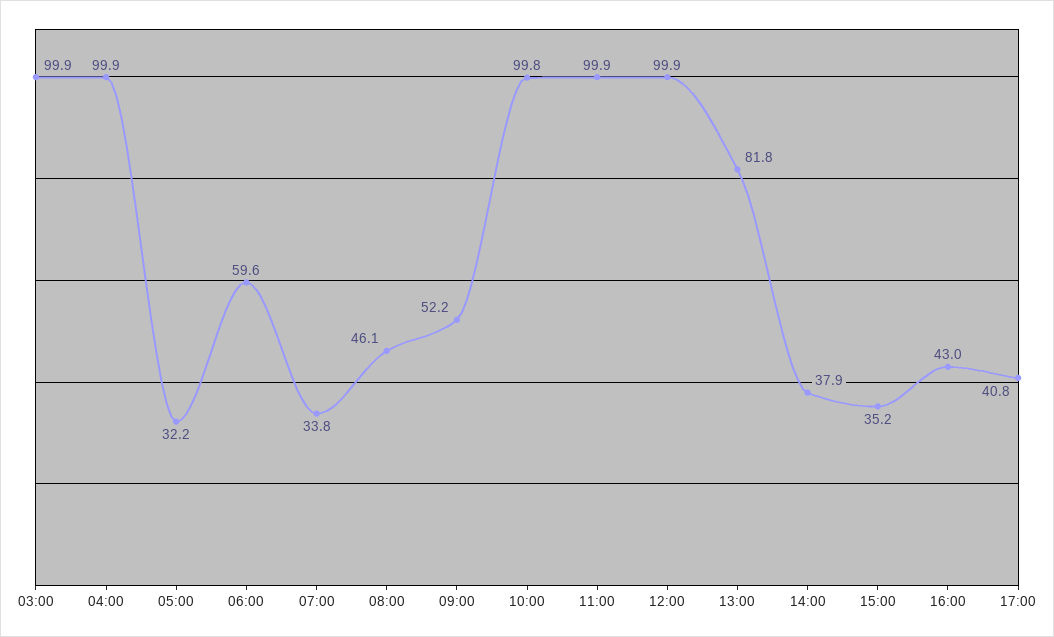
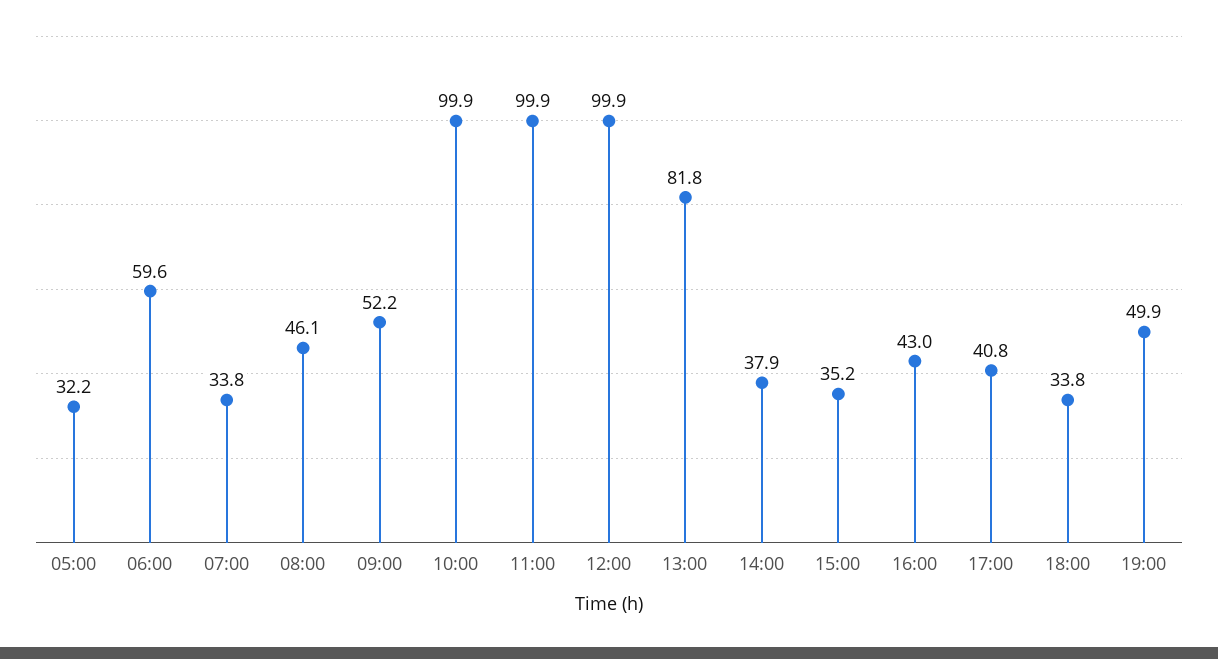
03:00: 99.9 -> none
04:00: 99.9 -> none
10:00: 99.8 -> 99.9
18:00: none -> 33.8
19:00: none -> 49.9

